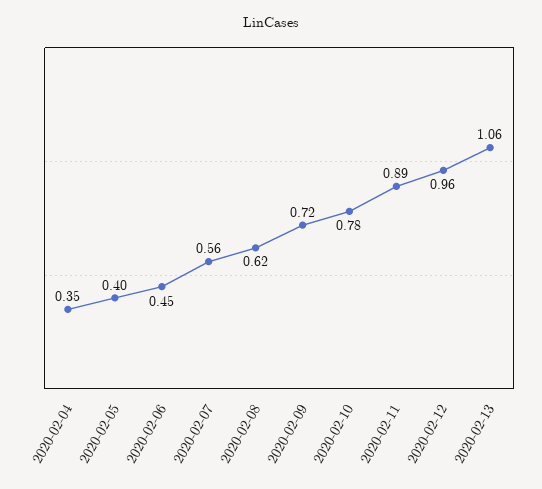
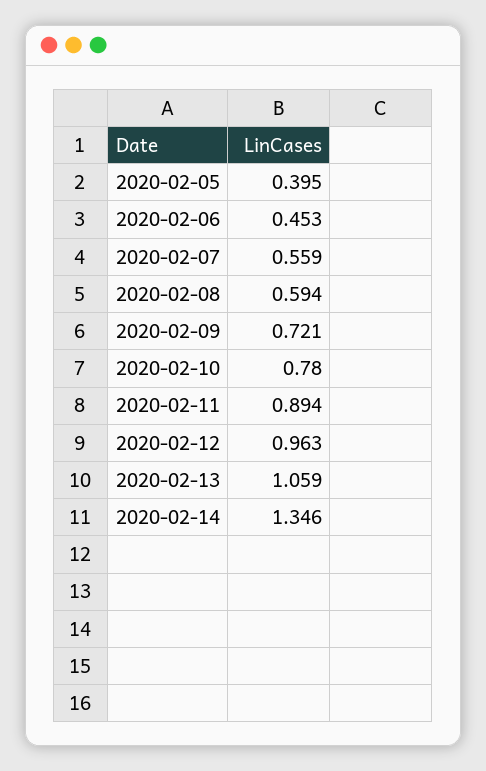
2020-02-04: 0.35 -> none
2020-02-08: 0.62 -> 0.594
2020-02-14: none -> 1.346

